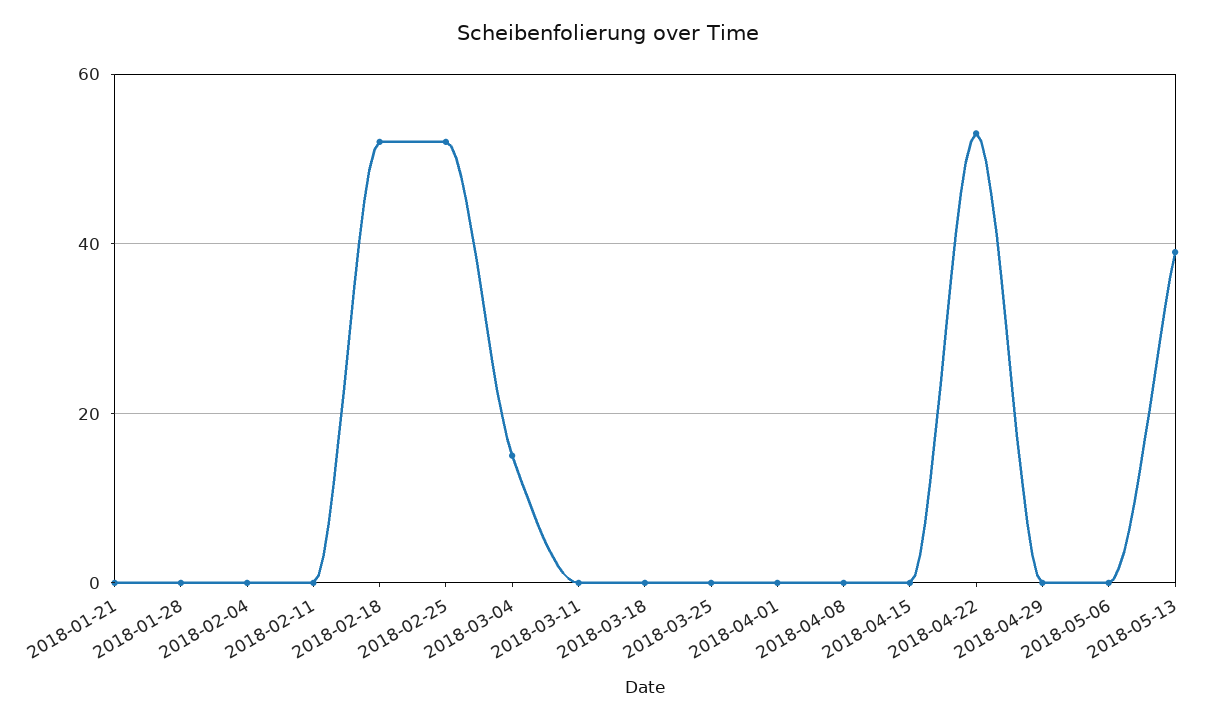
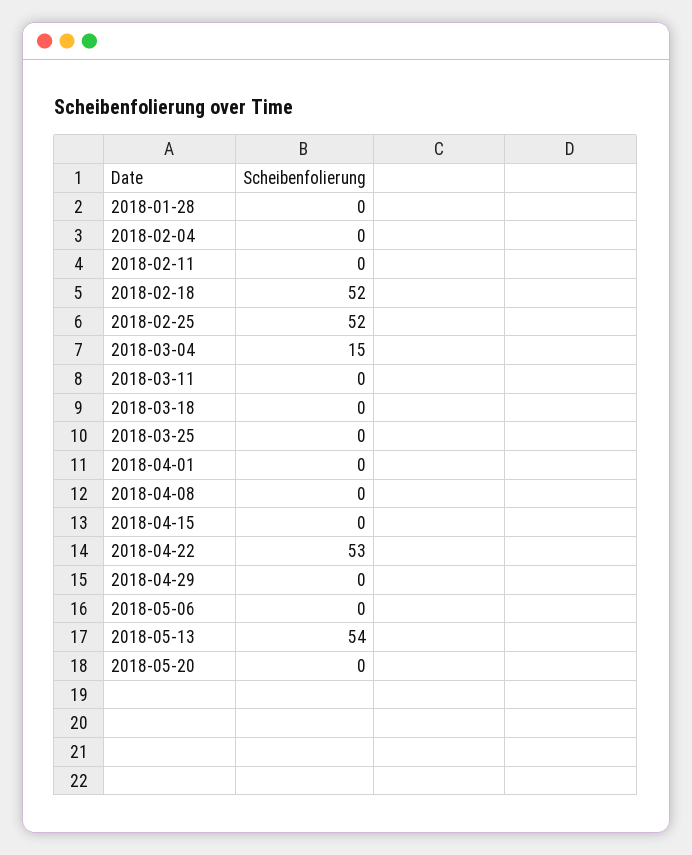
2018-01-21: 0 -> none
2018-05-13: 40 -> 54
2018-05-20: none -> 0

